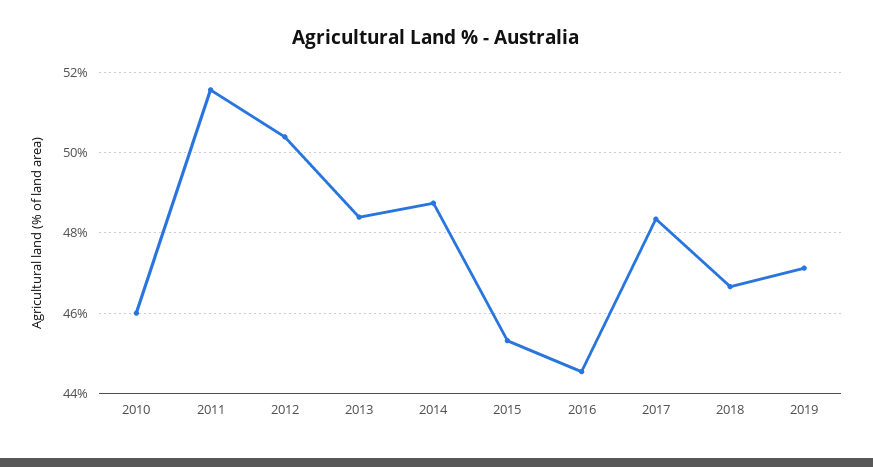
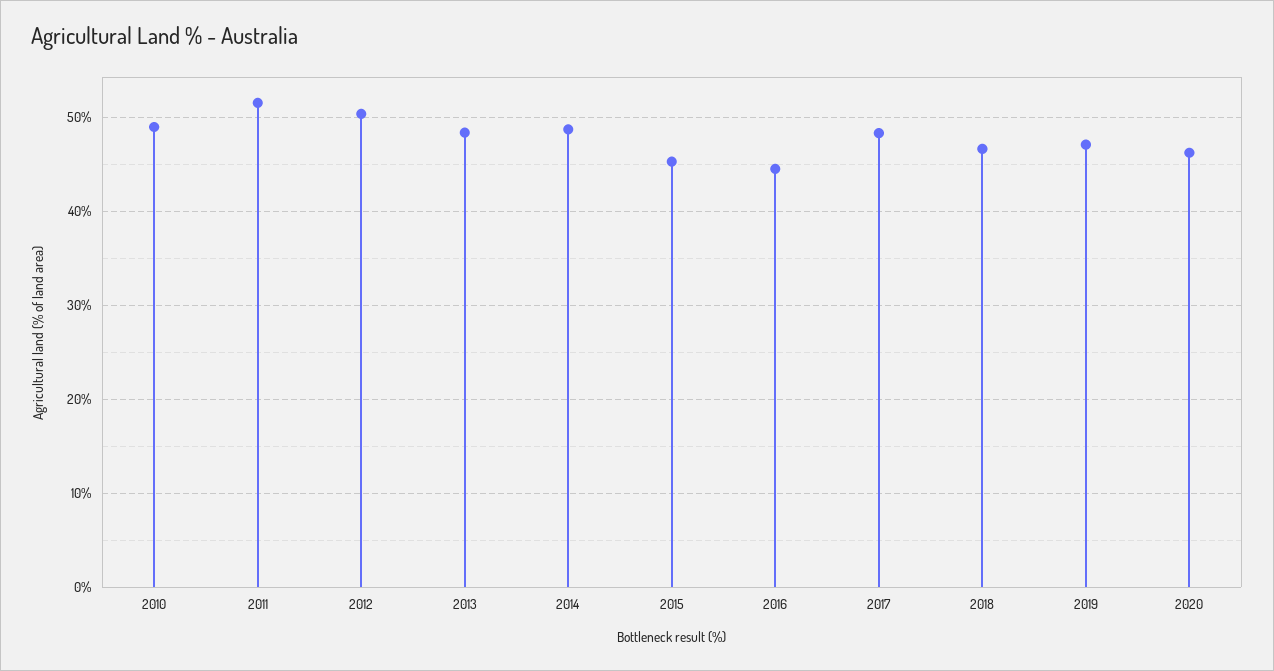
2010: 46 -> 49
2020: none -> 46

